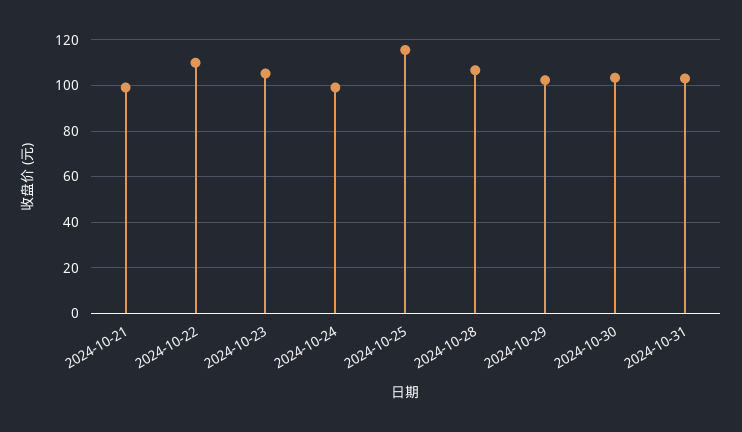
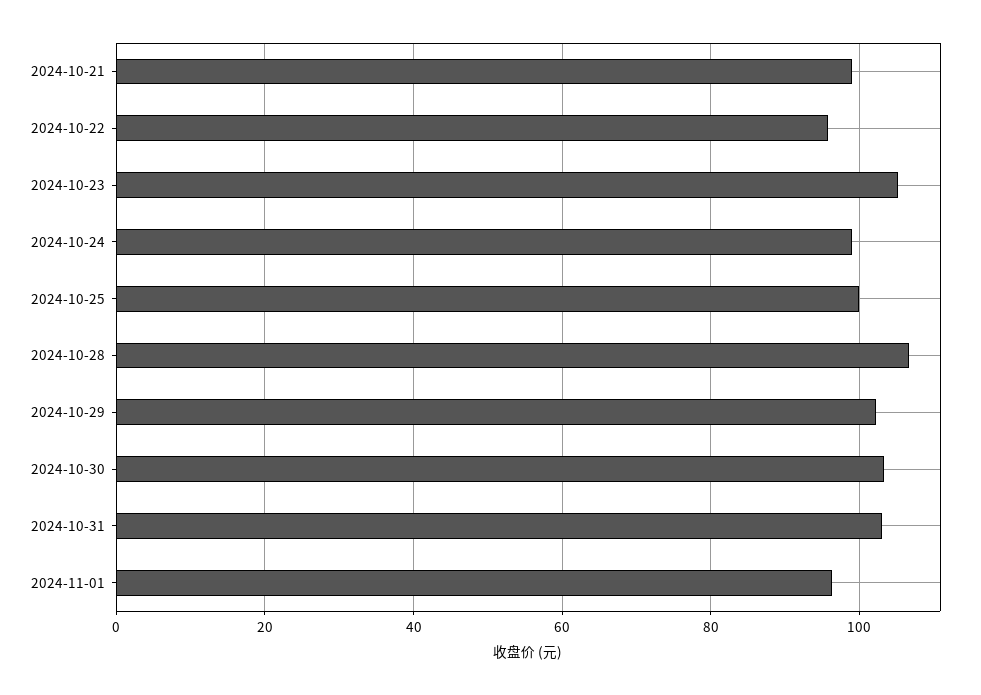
2024-10-22: 110 -> 96
2024-10-25: 115 -> 100
2024-11-01: none -> 96

